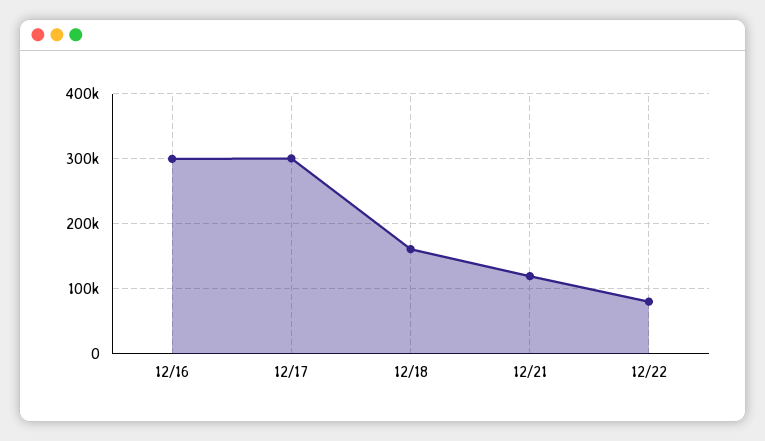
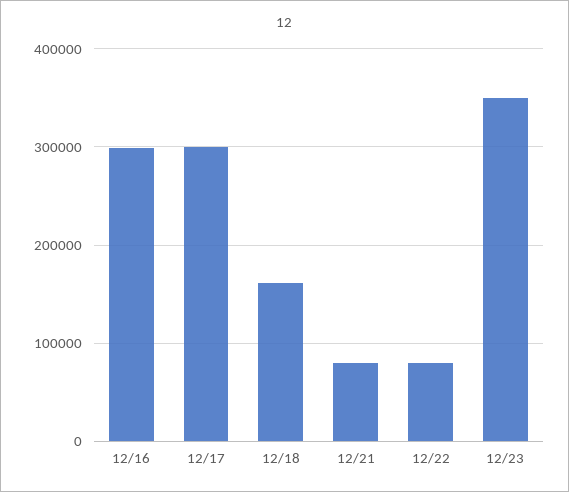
12/21: 120000 -> 80000
12/23: none -> 350000

